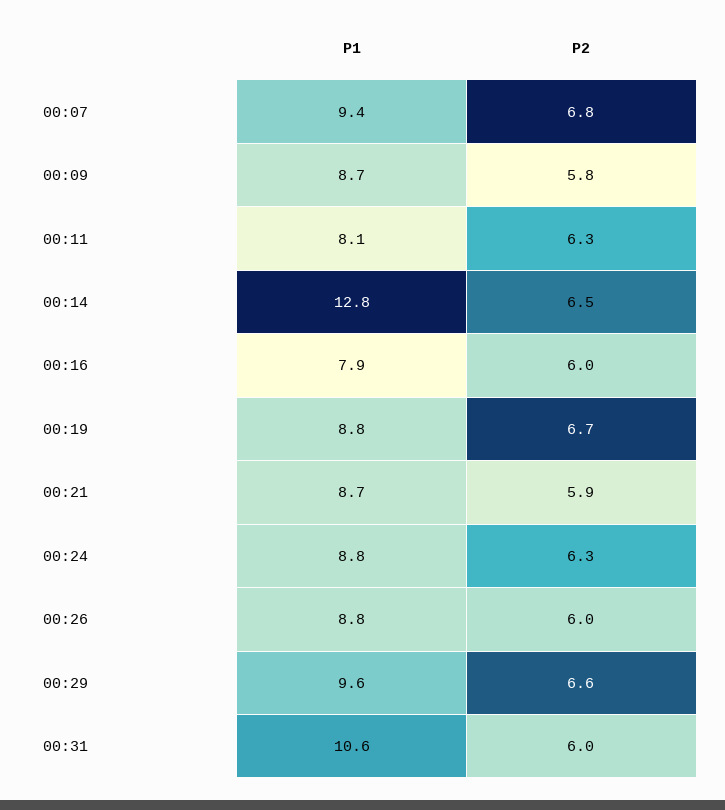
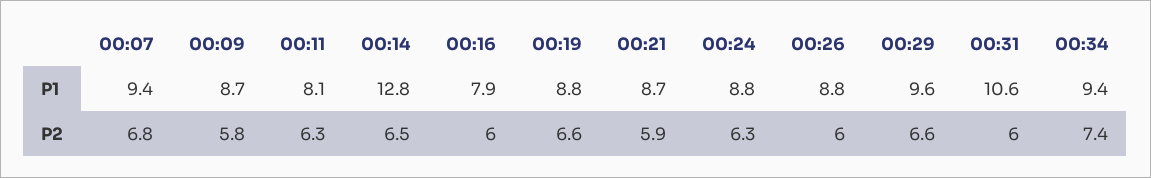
P2, 00:19: 6.7 -> 6.6
P1, 00:34: none -> 9.4
P2, 00:34: none -> 7.4

